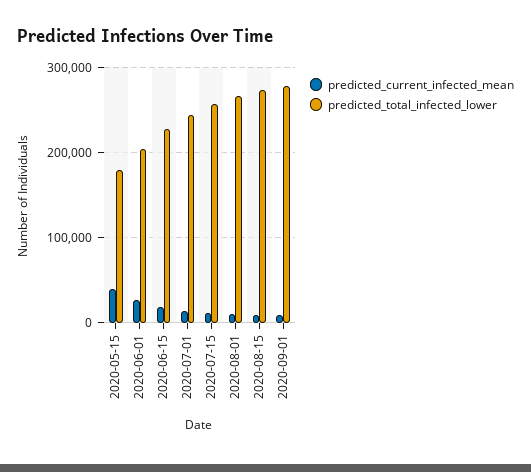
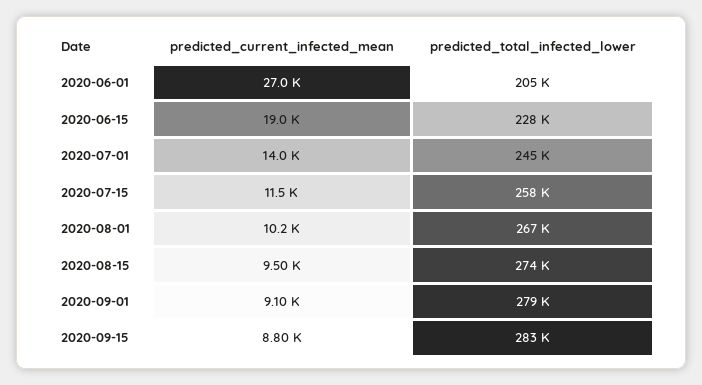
predicted_current_infected_mean, 2020-05-15: 40000 -> none
predicted_total_infected_lower, 2020-05-15: 180000 -> none
predicted_current_infected_mean, 2020-09-15: none -> 8800
predicted_total_infected_lower, 2020-09-15: none -> 283000

